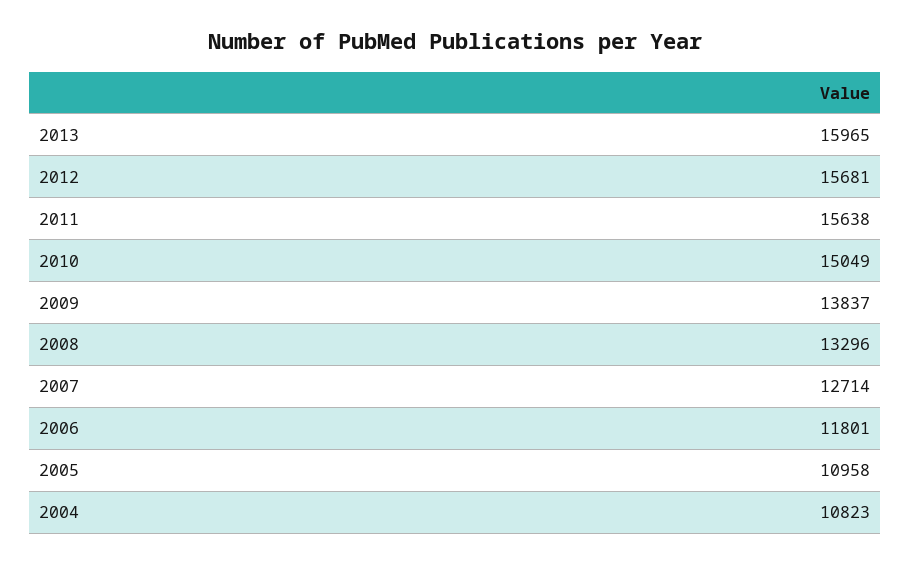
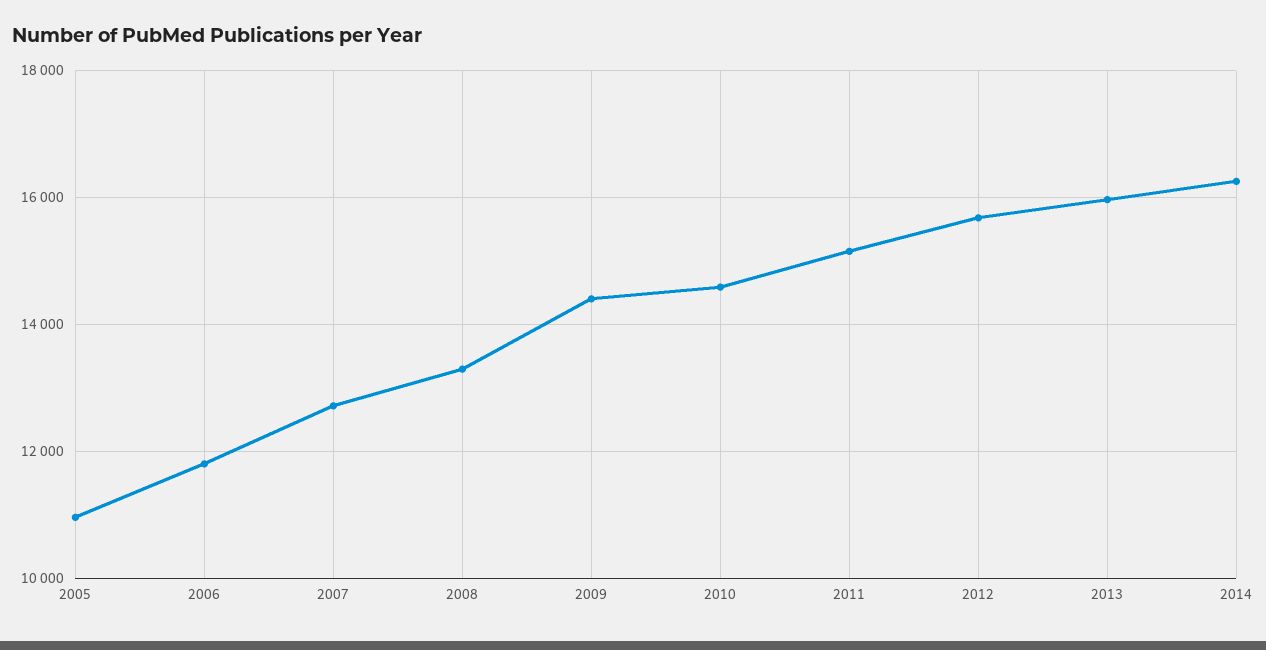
2011: 15638 -> 15200
2010: 15049 -> 14600
2009: 13837 -> 14400
2004: 10823 -> none
2014: none -> 16200

